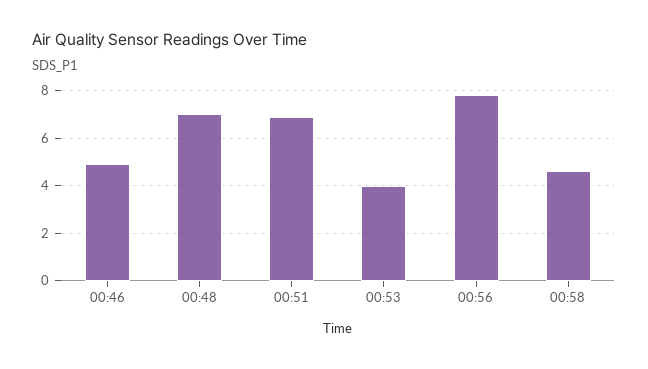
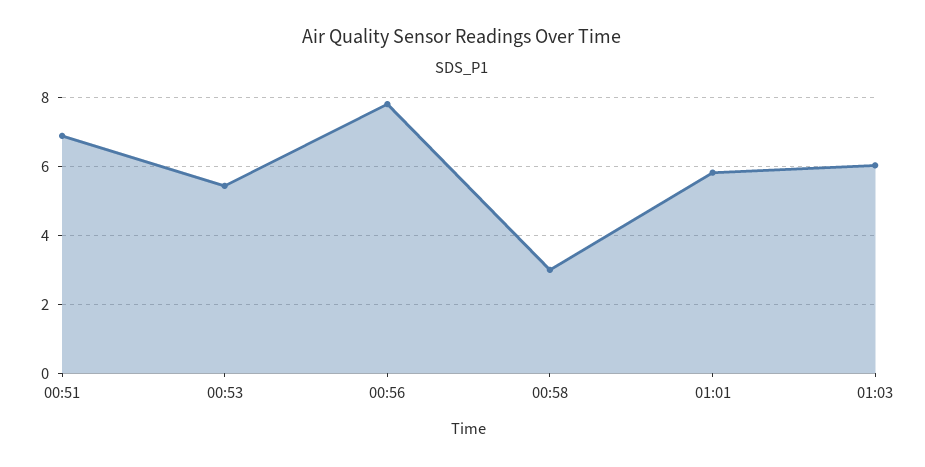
00:46: 5 -> none
00:48: 7 -> none
00:53: 4 -> 5.4
00:58: 4.5 -> 3
01:01: none -> 5.8
01:03: none -> 6

